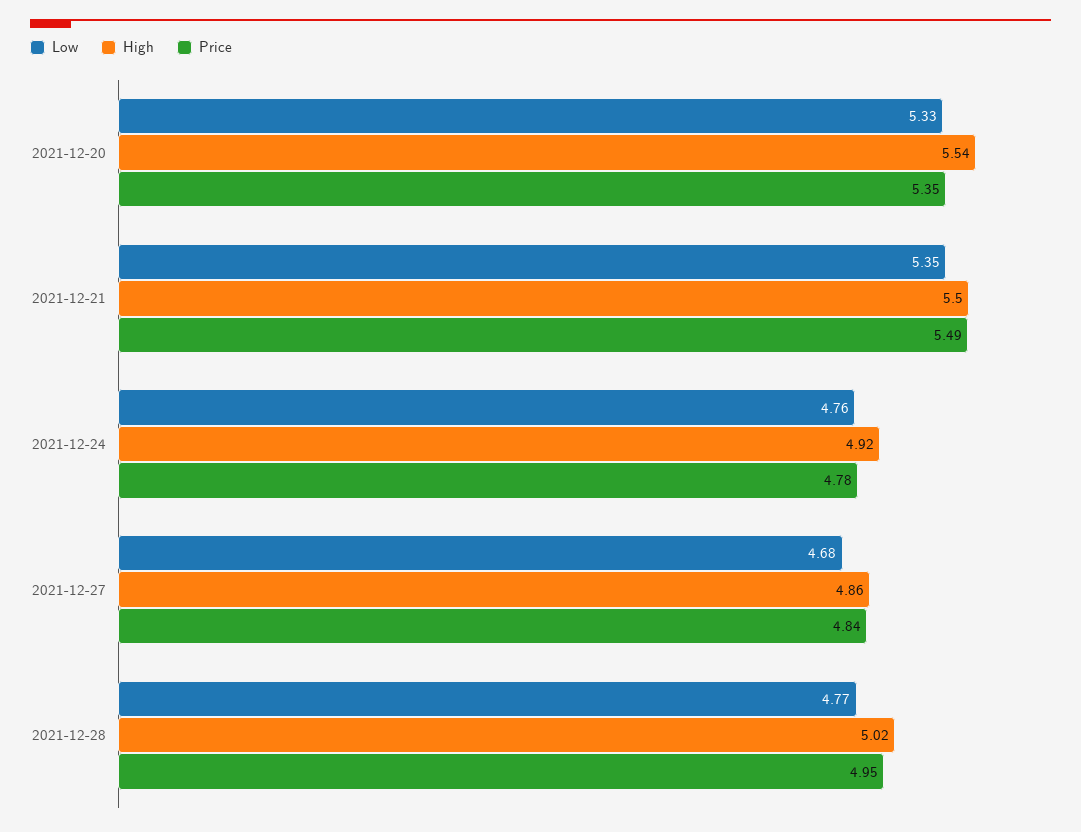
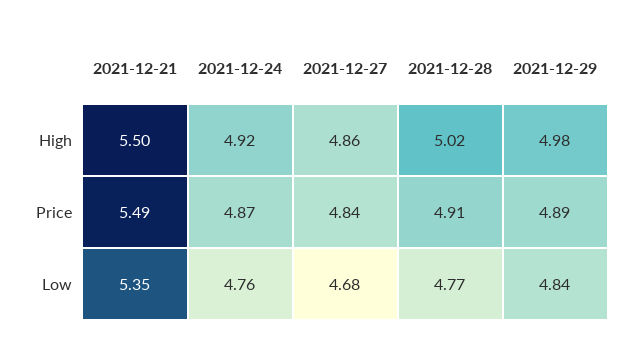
Low, 2021-12-20: 5.33 -> none
High, 2021-12-20: 5.54 -> none
Price, 2021-12-20: 5.35 -> none
Price, 2021-12-24: 4.78 -> 4.87
Price, 2021-12-28: 4.95 -> 4.91
High, 2021-12-29: none -> 4.98
Price, 2021-12-29: none -> 4.89
Low, 2021-12-29: none -> 4.84

